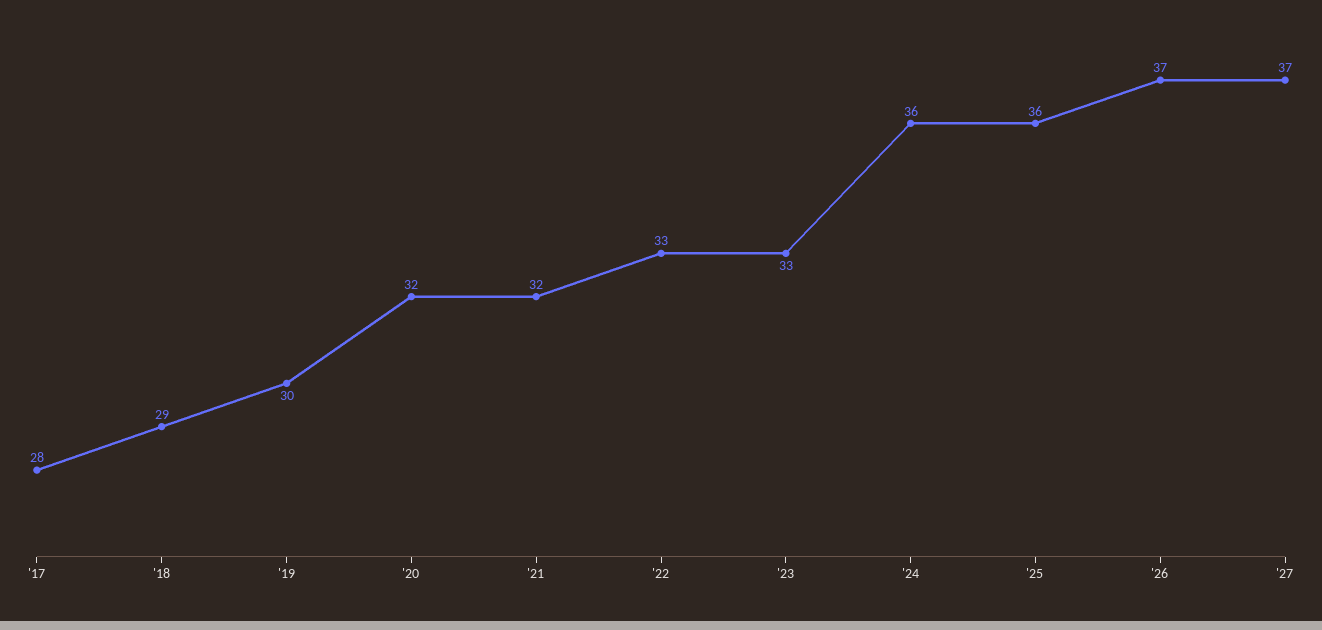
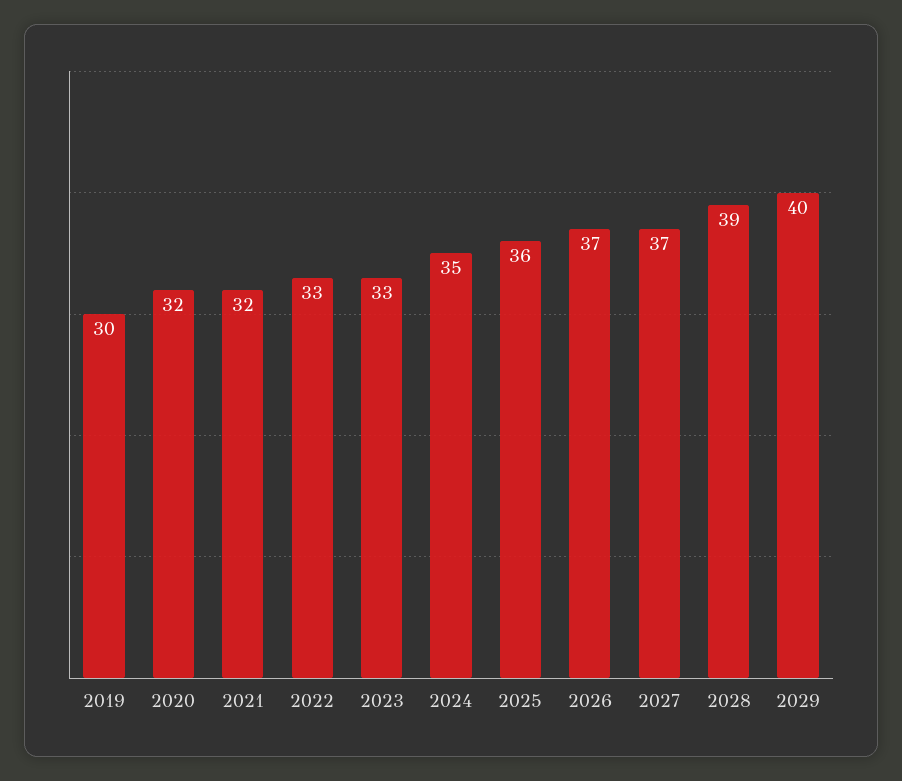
'17: 28 -> none
'18: 29 -> none
'24: 36 -> 35
2028: none -> 39
2029: none -> 40

